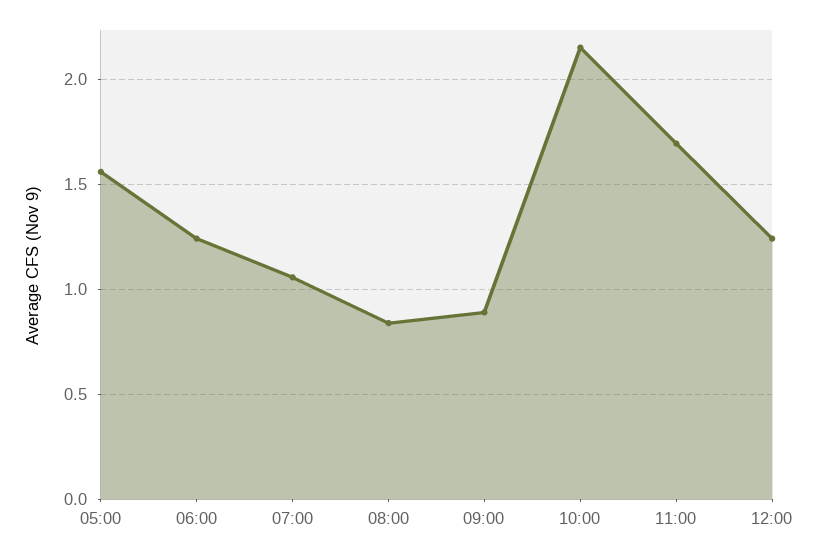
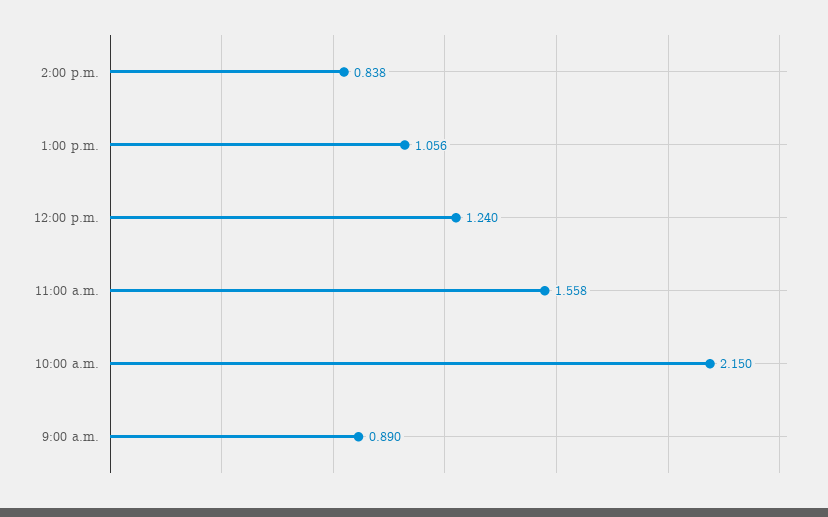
05:00: 1.55 -> none
06:00: 1.25 -> none
07:00: 1.05 -> none
08:00: 0.85 -> none
11:00: 1.7 -> 1.558
2:00 p.m.: none -> 0.838
1:00 p.m.: none -> 1.056

